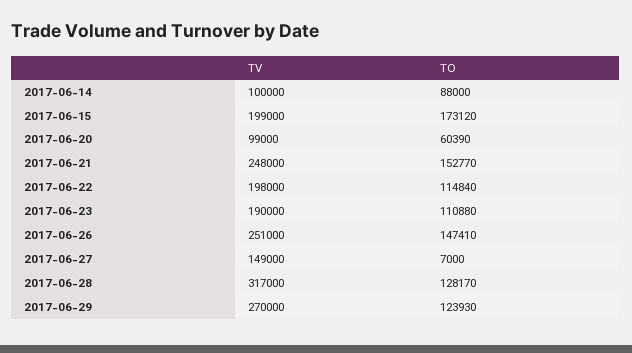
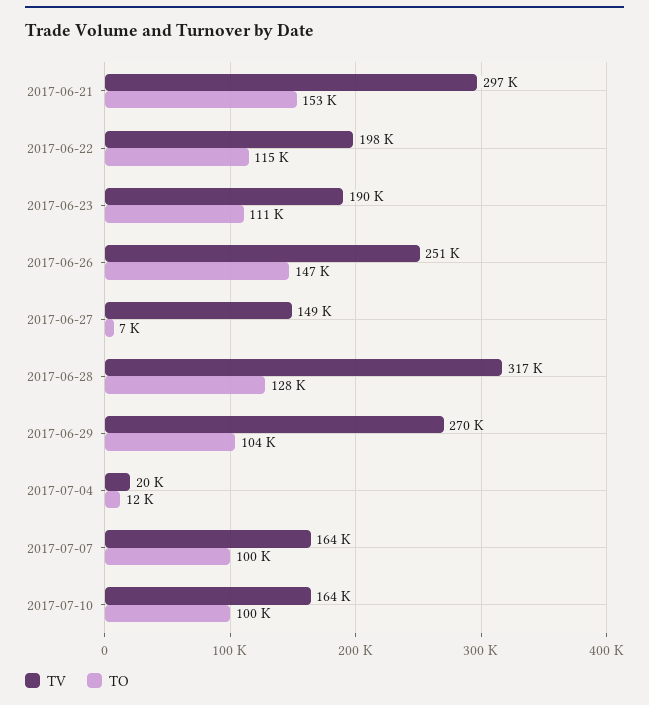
TV, 2017-06-14: 100000 -> none
TO, 2017-06-14: 88000 -> none
TV, 2017-06-15: 199000 -> none
TO, 2017-06-15: 173120 -> none
TV, 2017-06-20: 99000 -> none
TO, 2017-06-20: 60390 -> none
TV, 2017-06-21: 248000 -> 297000
TO, 2017-06-29: 123930 -> 104000
TV, 2017-07-04: none -> 20000
TO, 2017-07-04: none -> 12000
TV, 2017-07-07: none -> 164000
TO, 2017-07-07: none -> 100000
TV, 2017-07-10: none -> 164000
TO, 2017-07-10: none -> 100000

